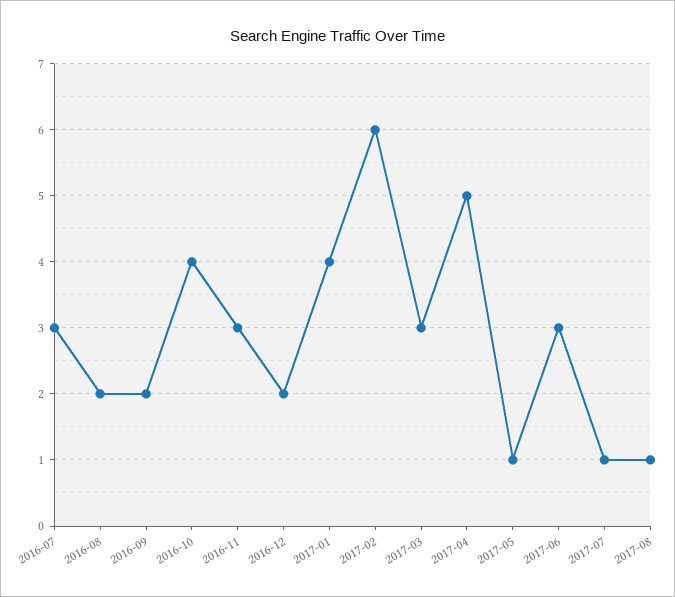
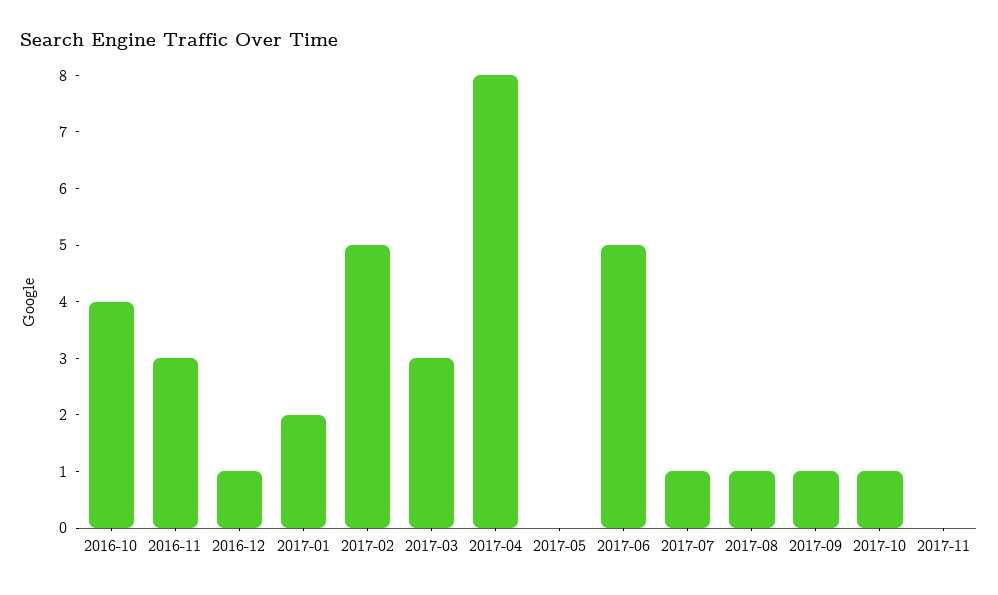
2016-07: 3 -> none
2016-08: 2 -> none
2016-09: 2 -> none
2016-12: 2 -> 1
2017-01: 4 -> 2
2017-02: 6 -> 5
2017-04: 5 -> 8
2017-05: 1 -> 0
2017-06: 3 -> 5
2017-09: none -> 1
2017-10: none -> 1
2017-11: none -> 0

